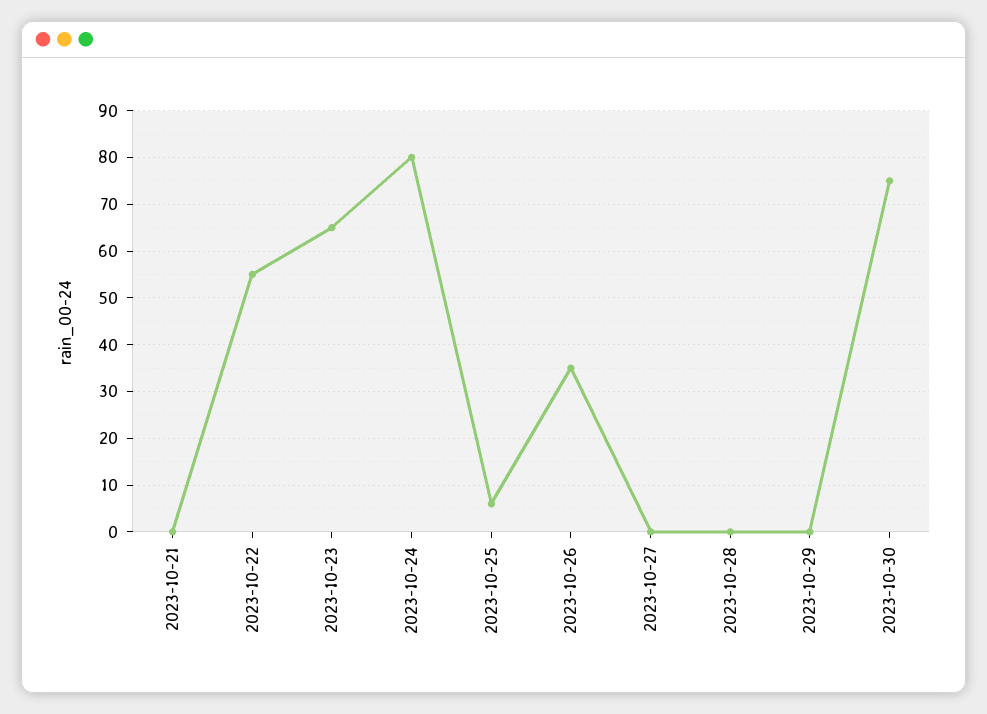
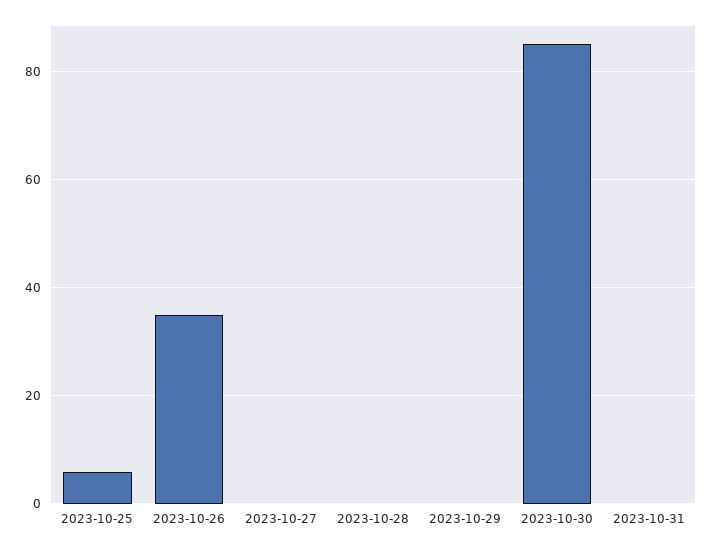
2023-10-21: 0 -> none
2023-10-22: 55 -> none
2023-10-23: 65 -> none
2023-10-24: 80 -> none
2023-10-30: 75 -> 85
2023-10-31: none -> 0

